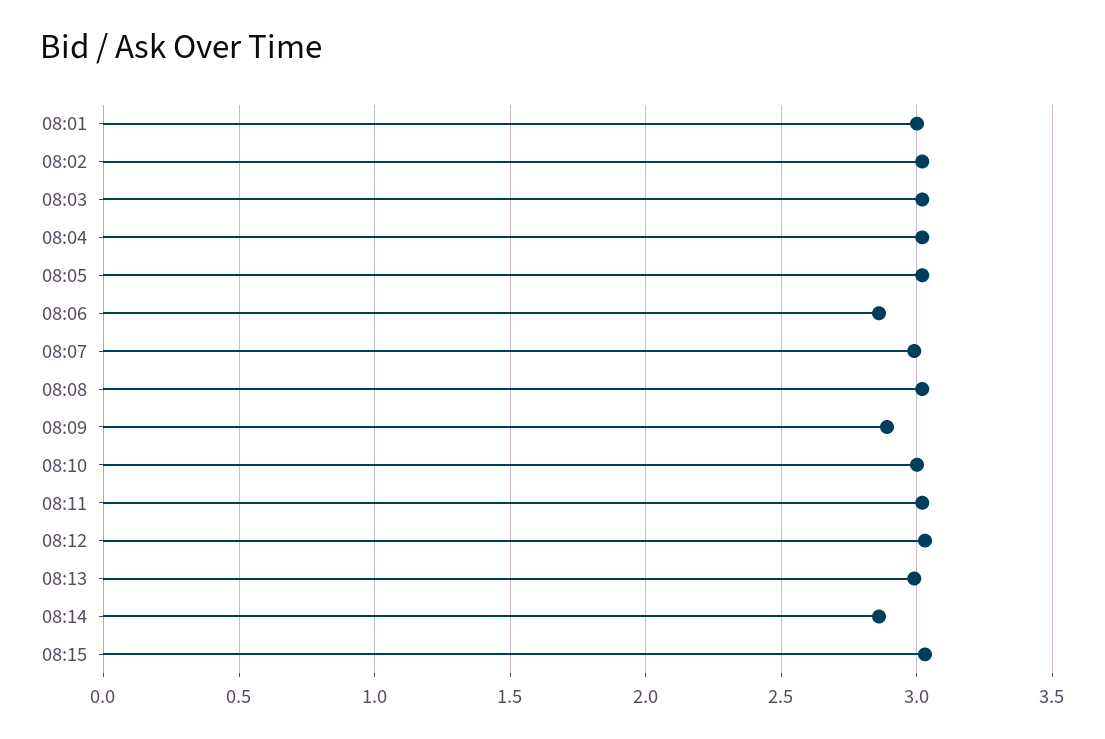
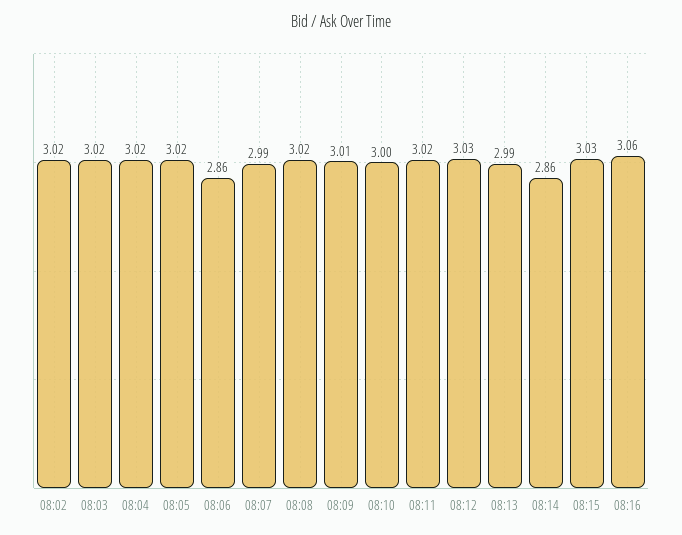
08:01: 3 -> none
08:09: 2.9 -> 3.01
08:16: none -> 3.06

